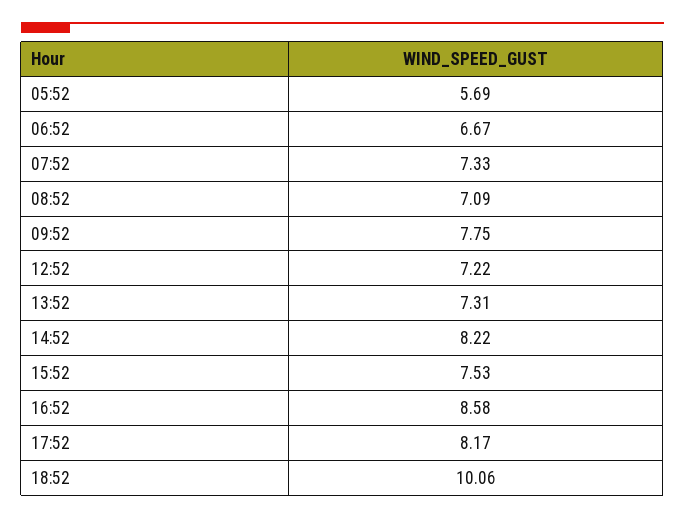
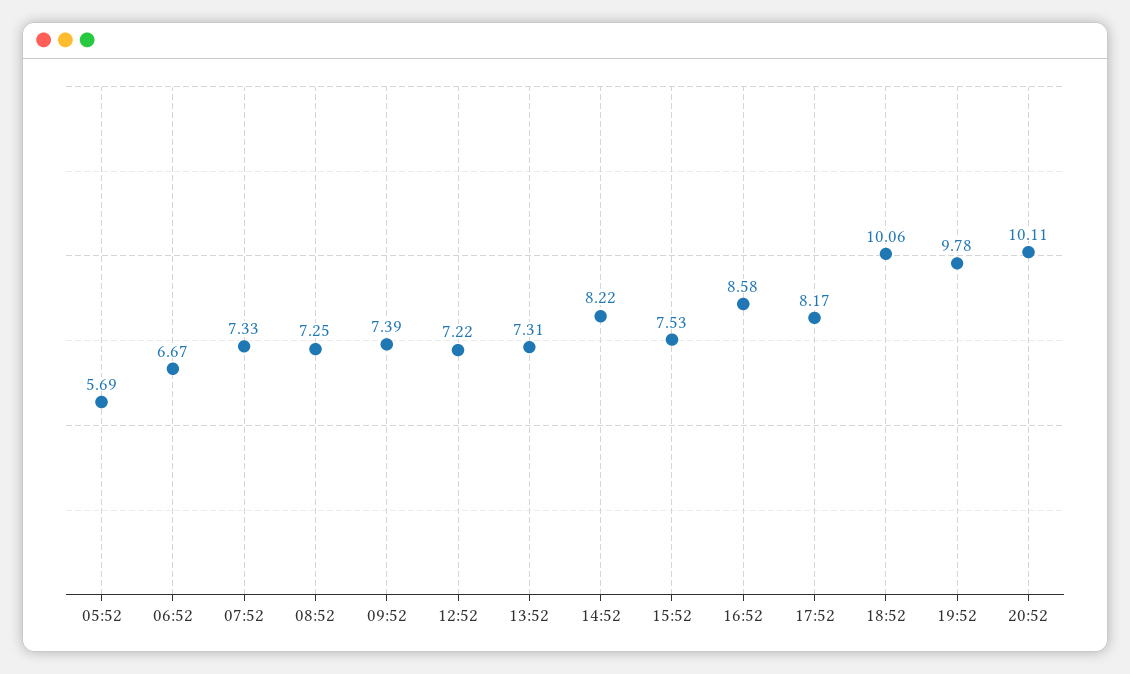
08:52: 7.09 -> 7.25
09:52: 7.75 -> 7.39
19:52: none -> 9.78
20:52: none -> 10.11

